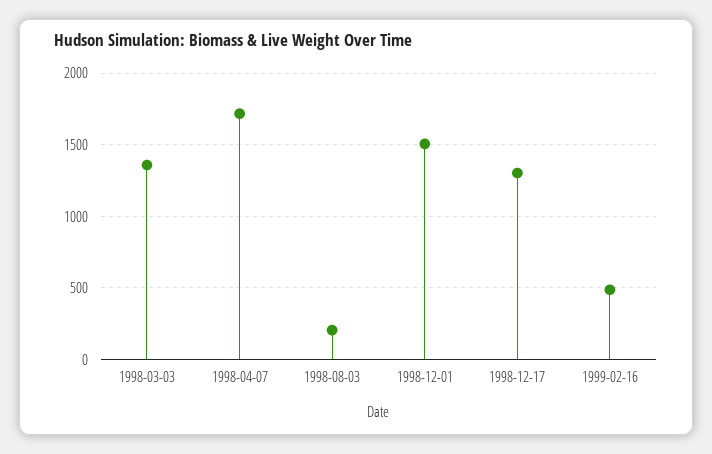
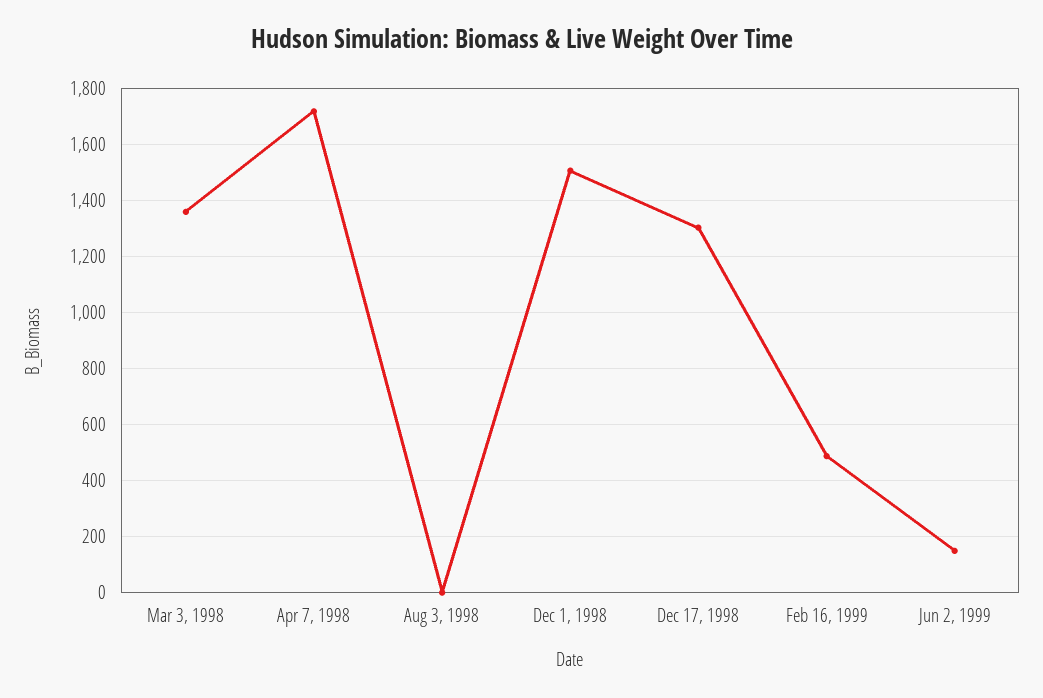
1998-08-03: 200 -> 0
Jun 2, 1999: none -> 150

